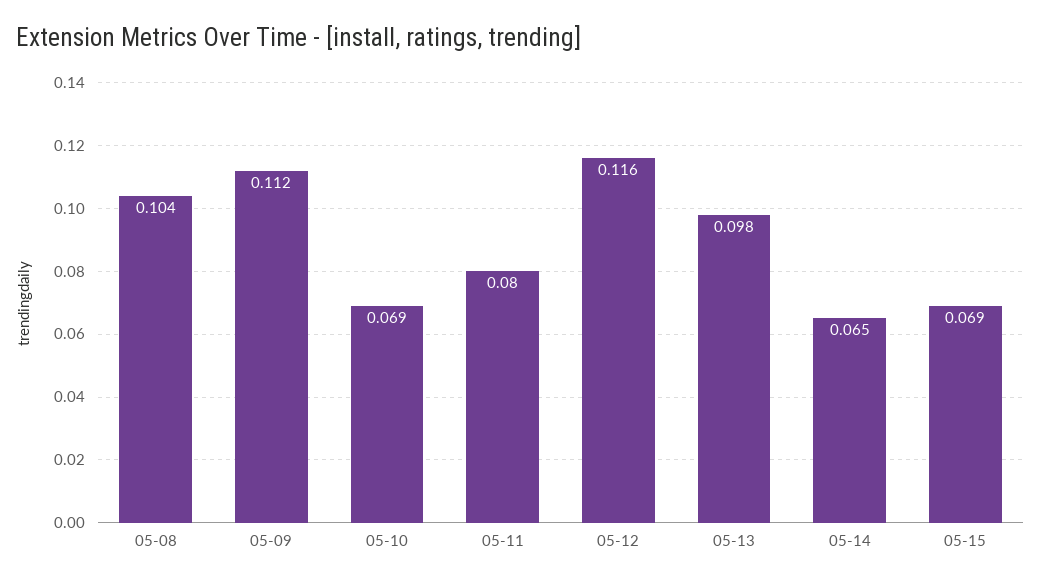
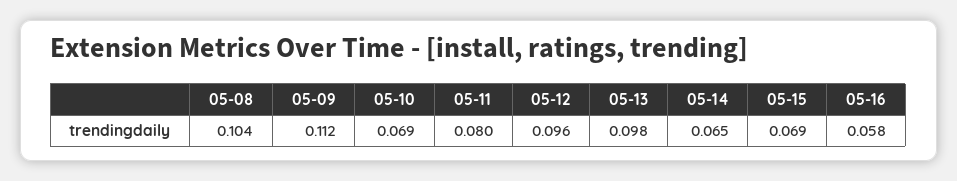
05-12: 0.116 -> 0.096
05-16: none -> 0.058

